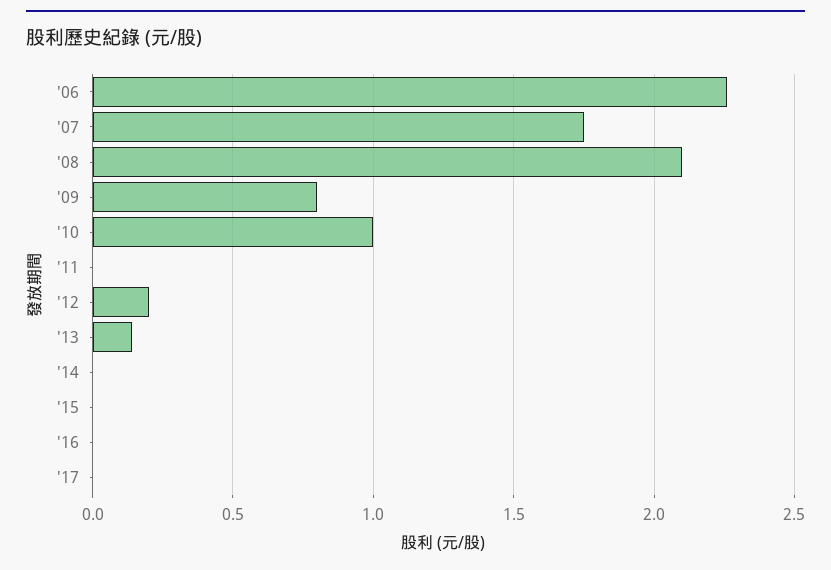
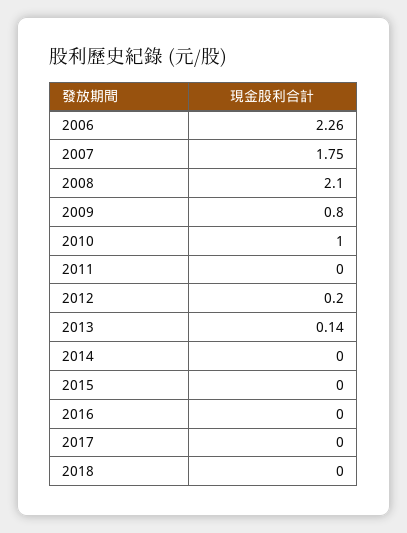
2018: none -> 0

